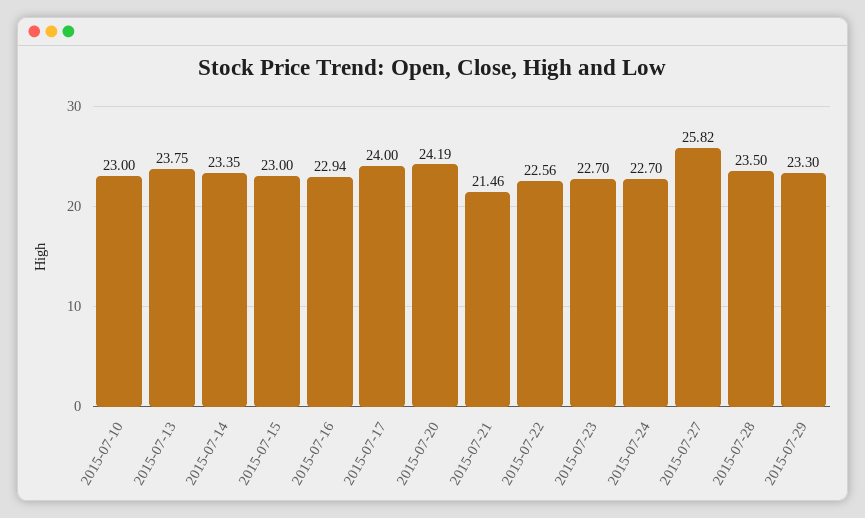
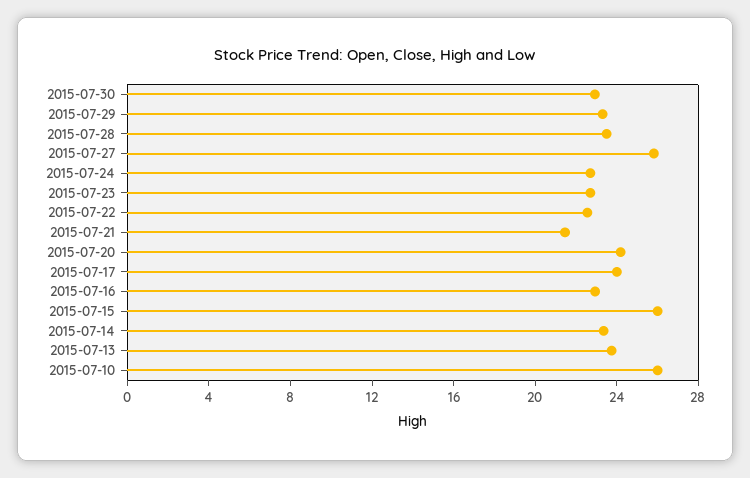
2015-07-10: 23 -> 26
2015-07-15: 23 -> 26
2015-07-30: none -> 23

